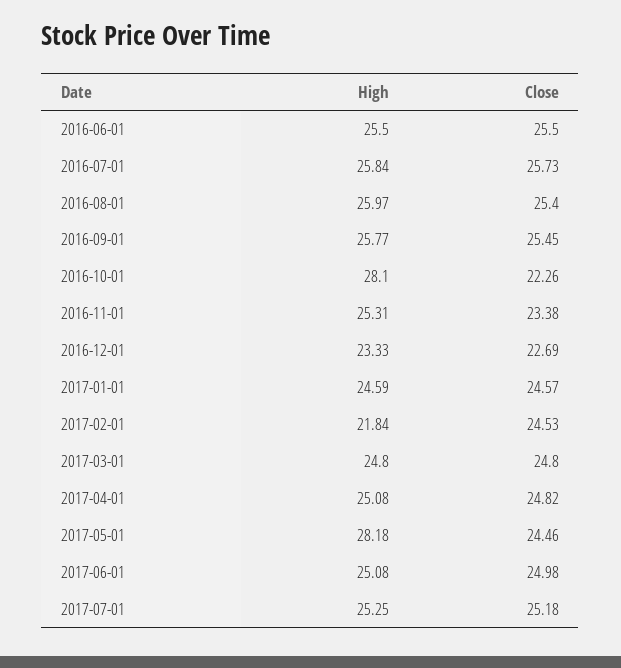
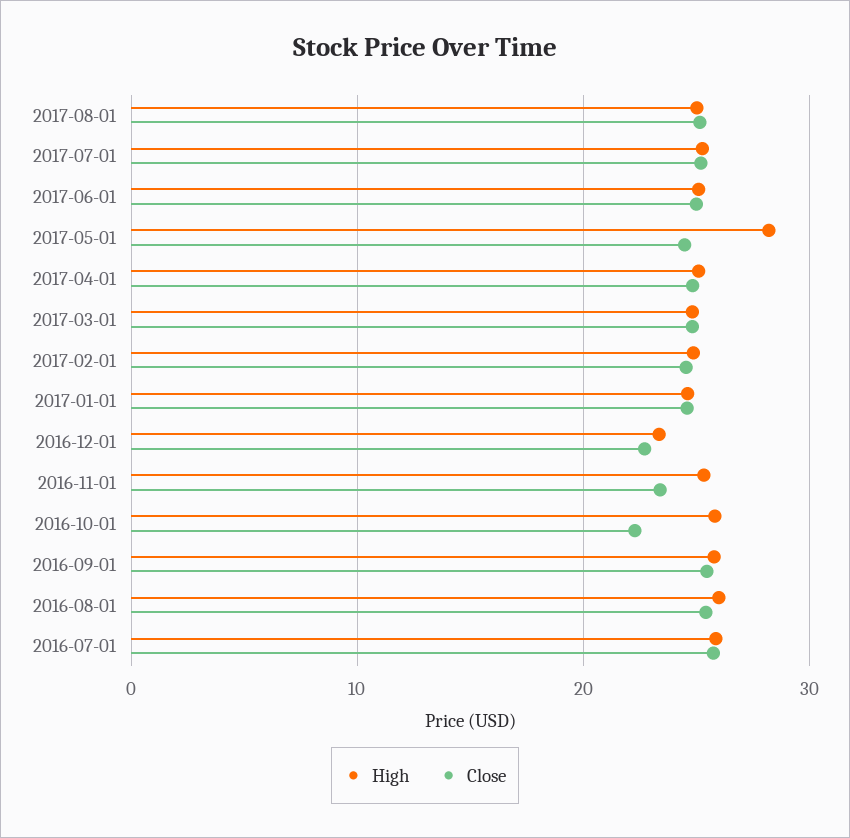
High, 2016-06-01: 25.5 -> none
Close, 2016-06-01: 25.5 -> none
High, 2016-10-01: 28.1 -> 26
High, 2017-02-01: 21.84 -> 25
High, 2017-08-01: none -> 25
Close, 2017-08-01: none -> 25

